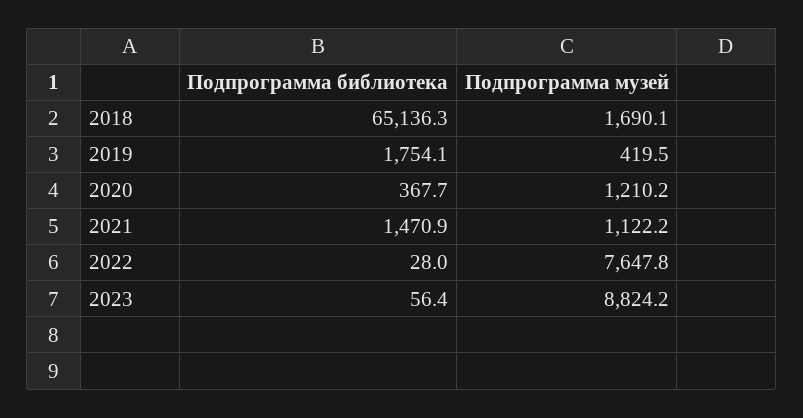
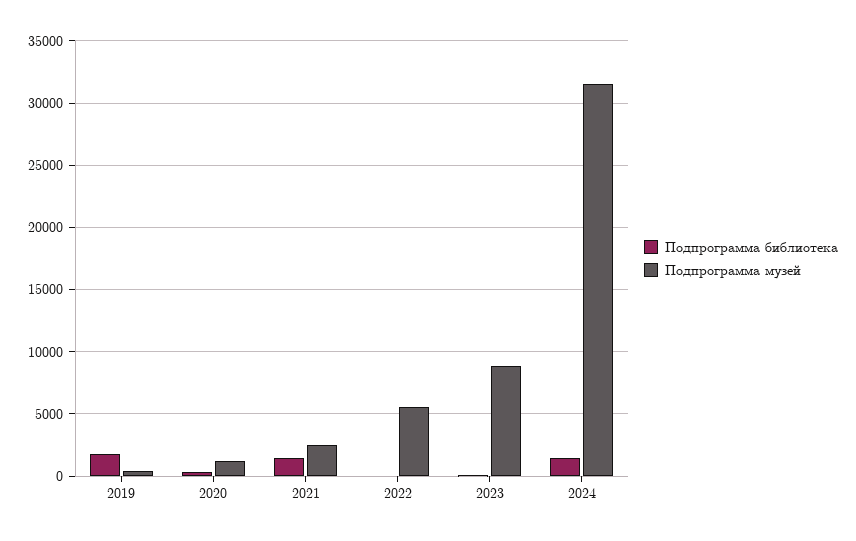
Подпрограмма библиотека, 2018: 65136.3 -> none
Подпрограмма музей, 2018: 1690.1 -> none
Подпрограмма музей, 2021: 1122.2 -> 2500
Подпрограмма музей, 2022: 7647.8 -> 5500
Подпрограмма библиотека, 2024: none -> 1500
Подпрограмма музей, 2024: none -> 31500

